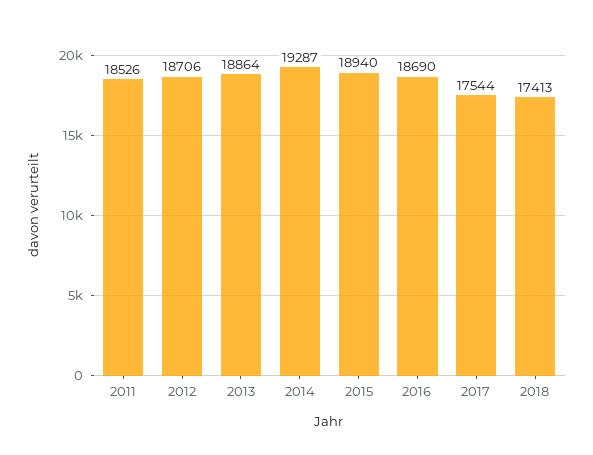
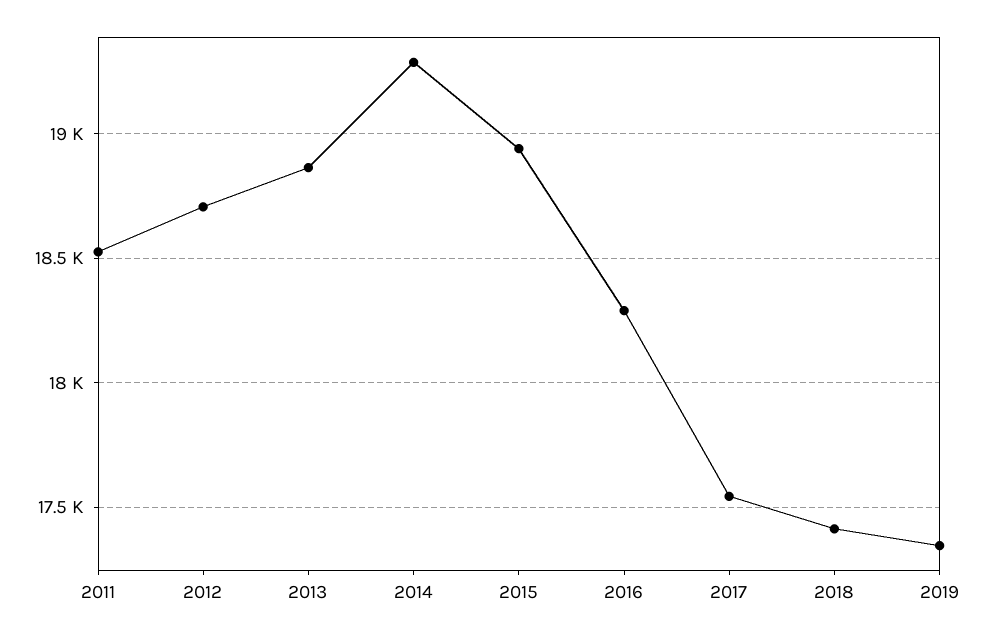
2016: 18690 -> 18300
2019: none -> 17350

